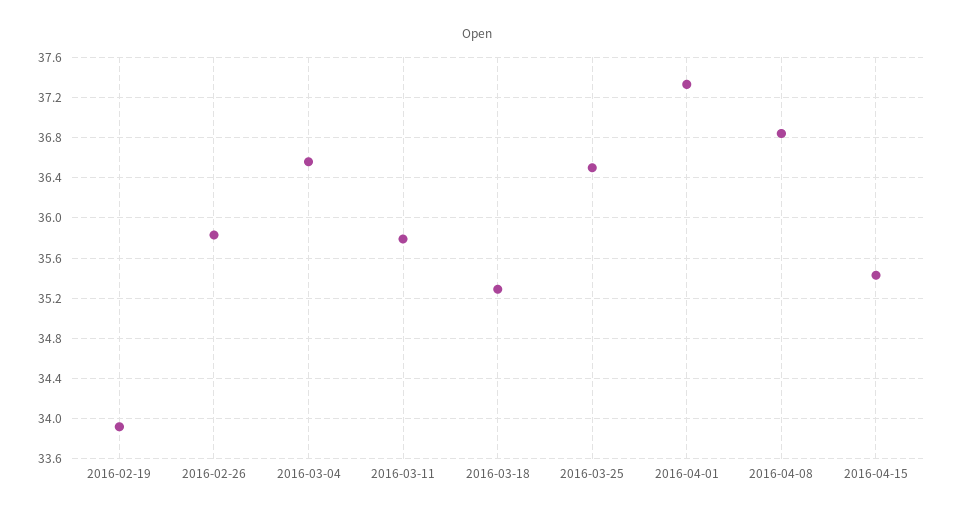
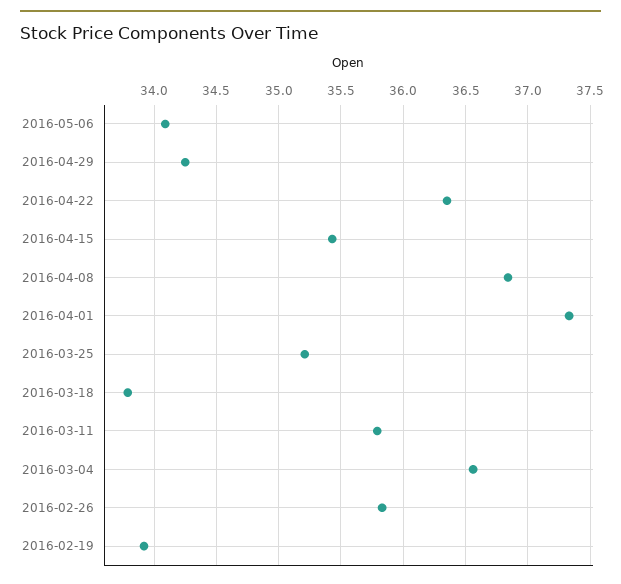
2016-03-18: 35.3 -> 33.8
2016-03-25: 36.5 -> 35.2
2016-05-06: none -> 34.1
2016-04-29: none -> 34.25
2016-04-22: none -> 36.35

